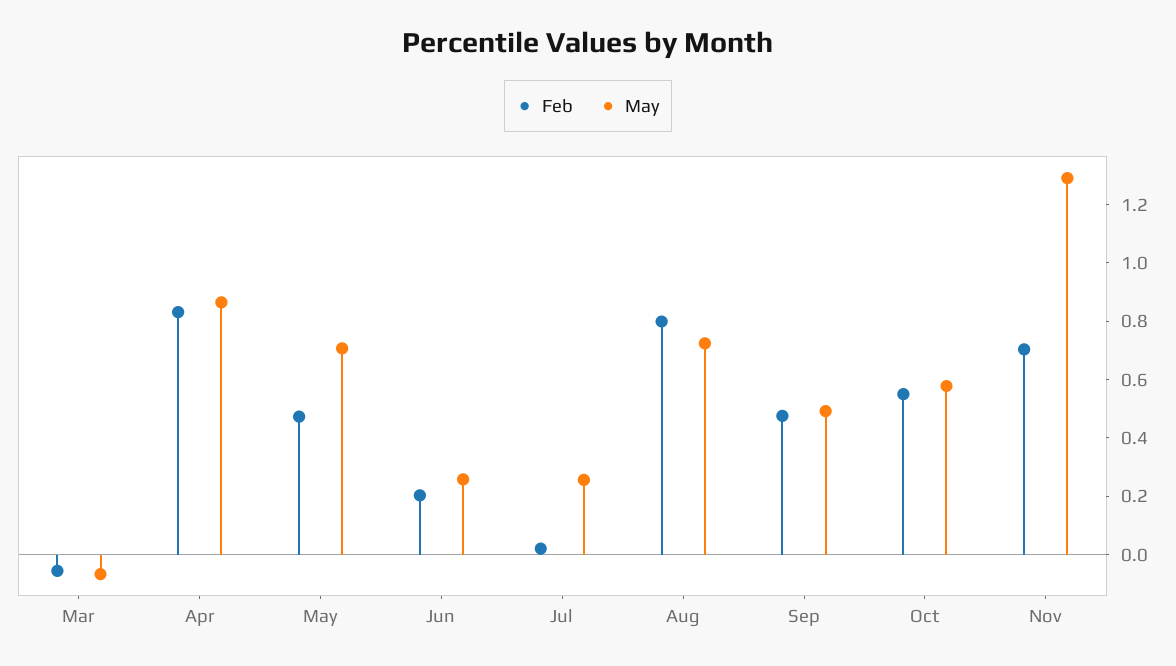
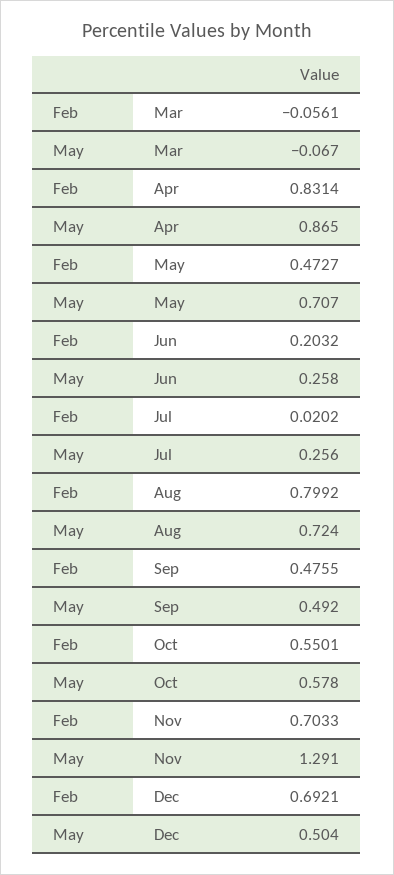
Feb, Dec: none -> 0.6921
May, Dec: none -> 0.504

